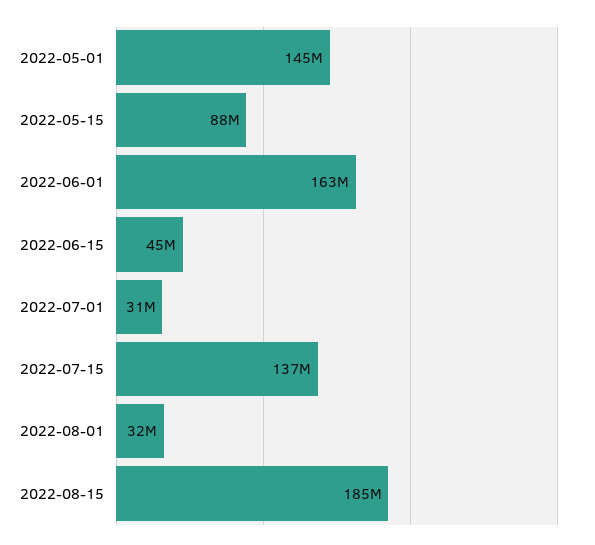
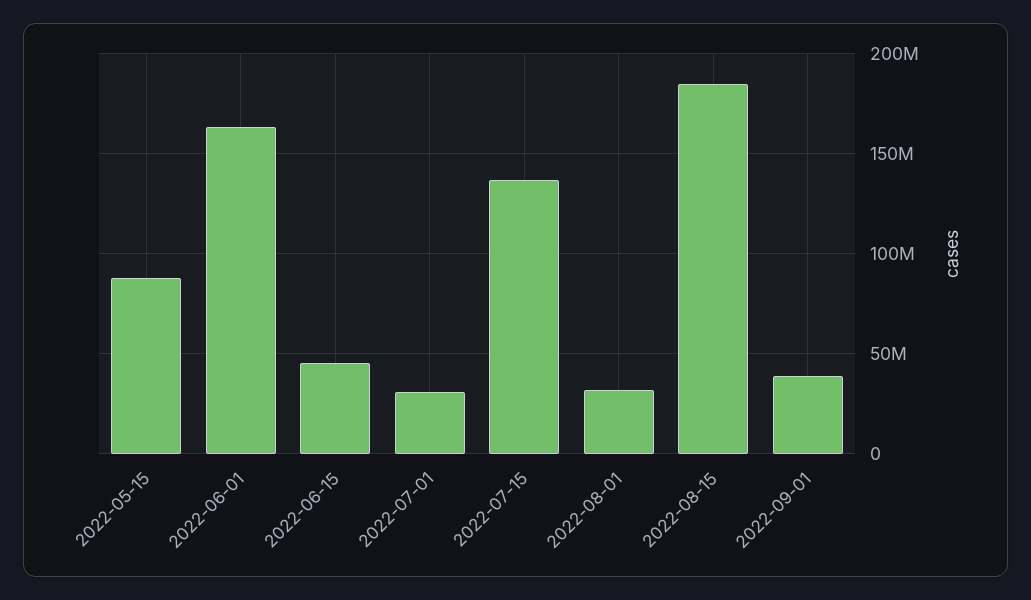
2022-05-01: 145000000 -> none
2022-09-01: none -> 40000000

